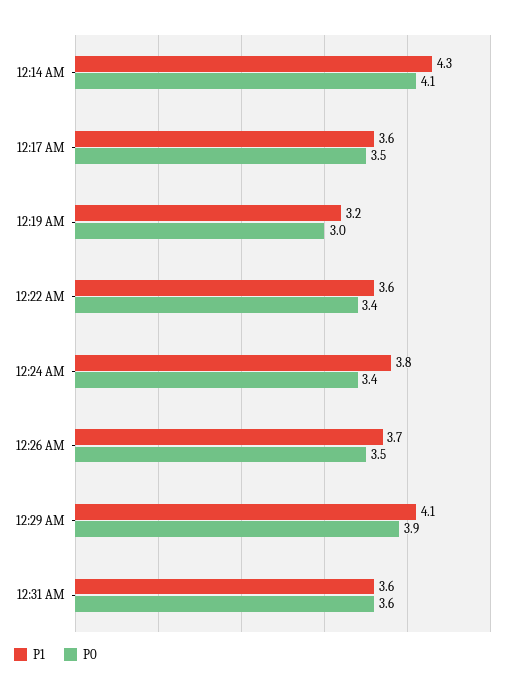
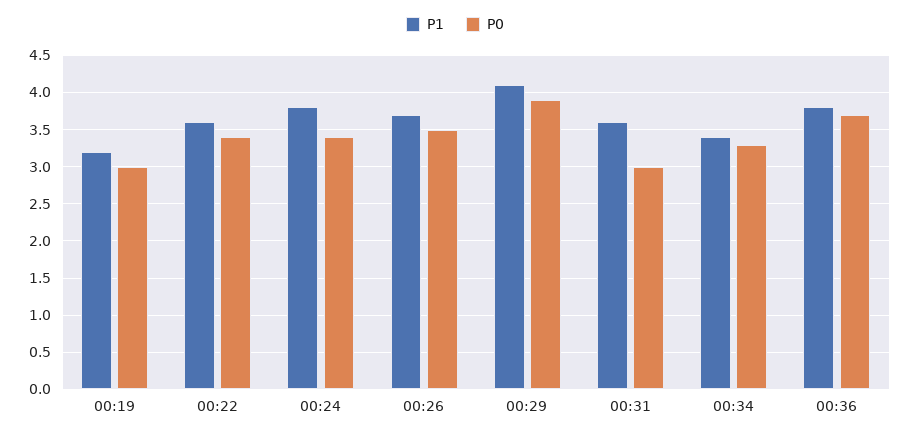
P1, 12:14 AM: 4.3 -> none
P0, 12:14 AM: 4.1 -> none
P1, 12:17 AM: 3.6 -> none
P0, 12:17 AM: 3.5 -> none
P0, 12:31 AM: 3.6 -> 3
P1, 00:34: none -> 3.4
P0, 00:34: none -> 3.3
P1, 00:36: none -> 3.8
P0, 00:36: none -> 3.7

